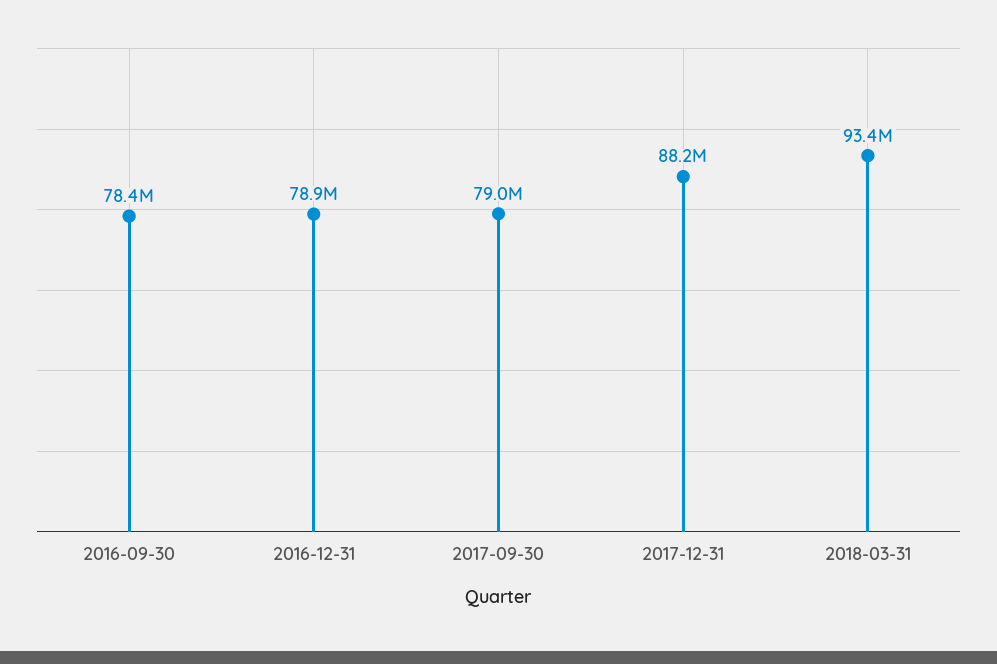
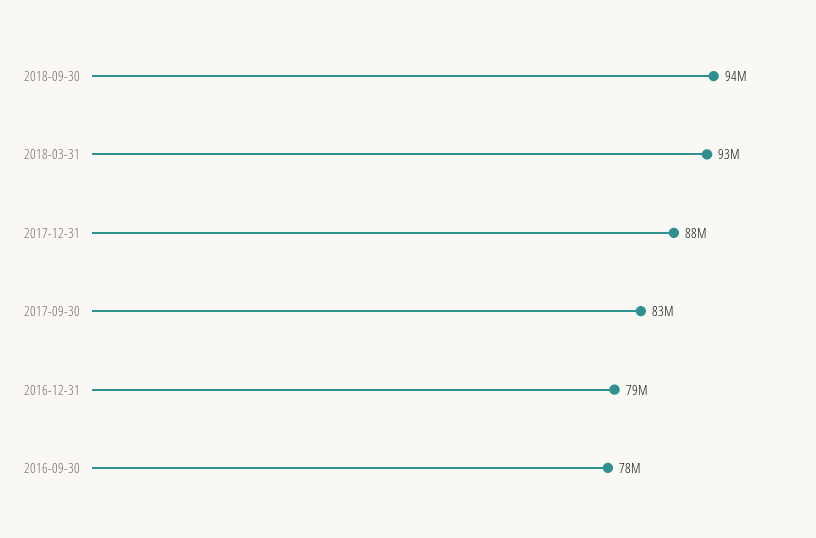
2017-09-30: 79000000 -> 83000000
2018-09-30: none -> 94000000

